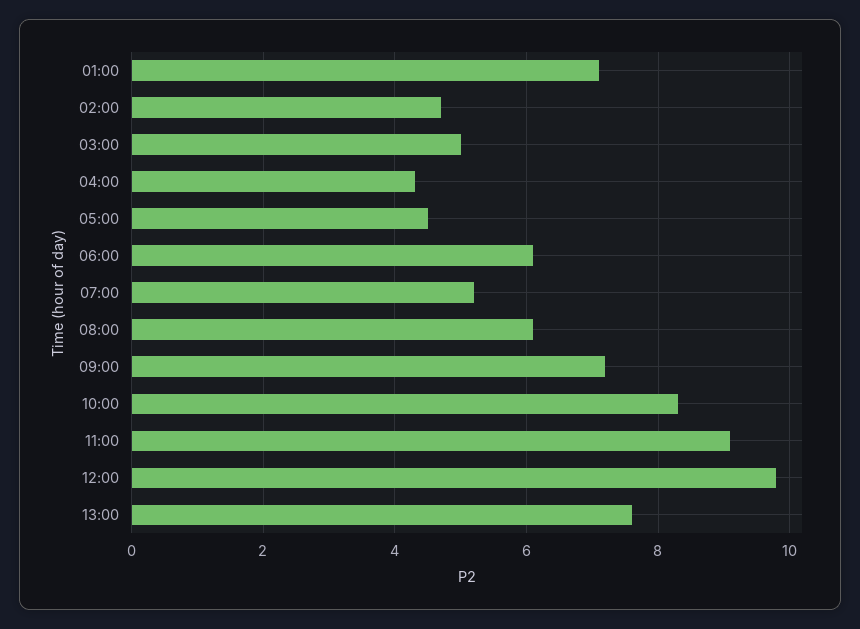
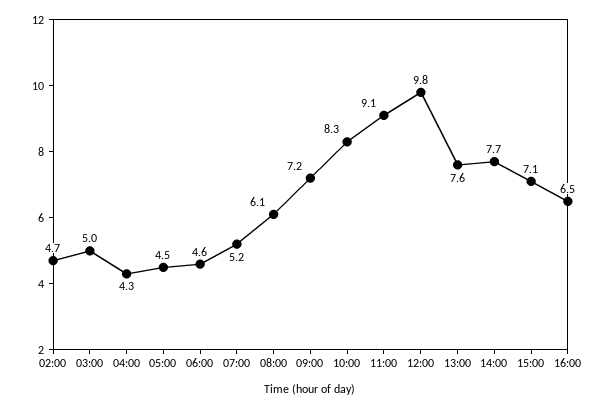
01:00: 7 -> none
06:00: 6 -> 4.6
14:00: none -> 7.7
15:00: none -> 7.1
16:00: none -> 6.5

